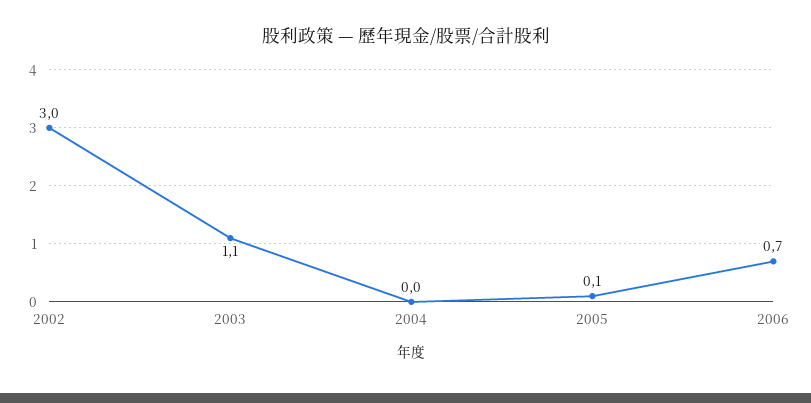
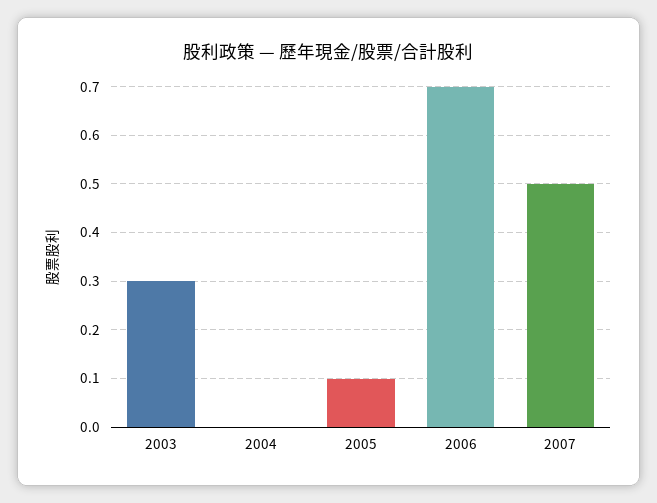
2002: 3 -> none
2003: 1.1 -> 0.3
2007: none -> 0.5

